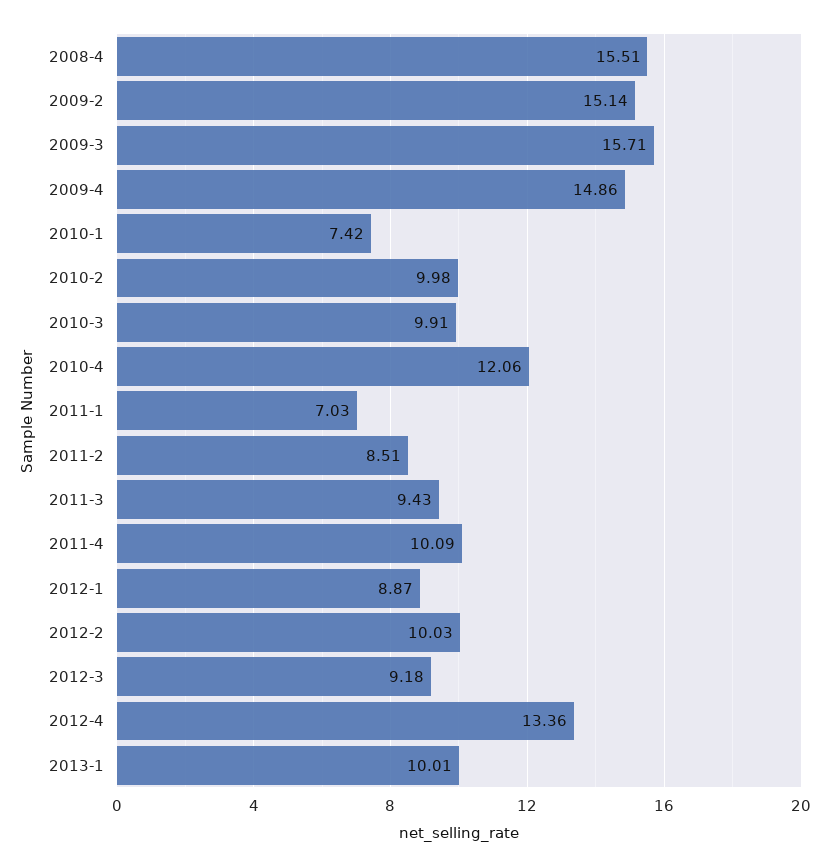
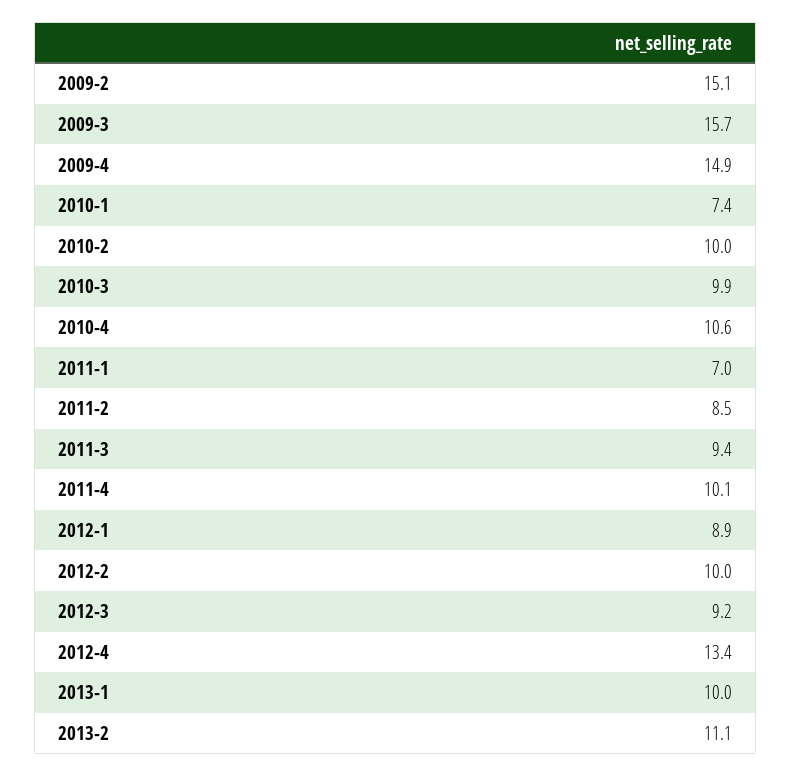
2008-4: 15.51 -> none
2010-4: 12.06 -> 10.6
2013-2: none -> 11.1

